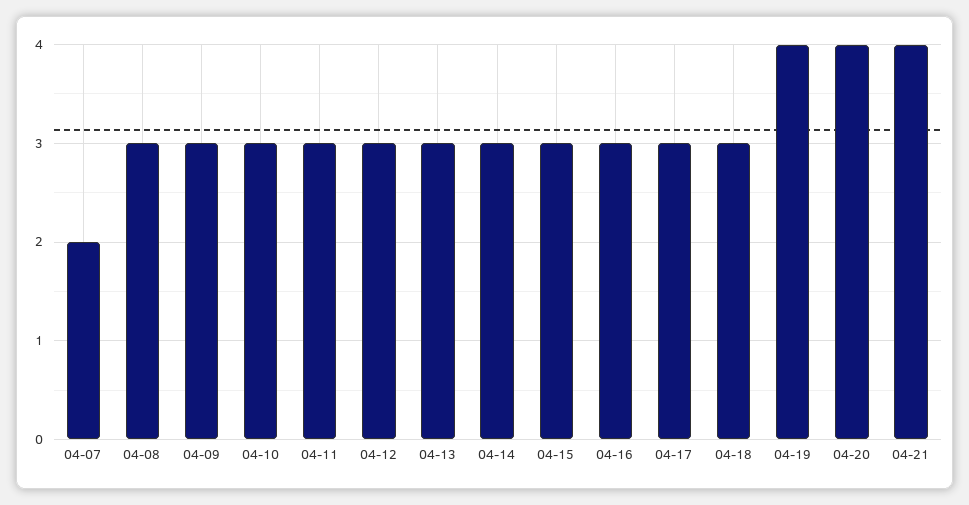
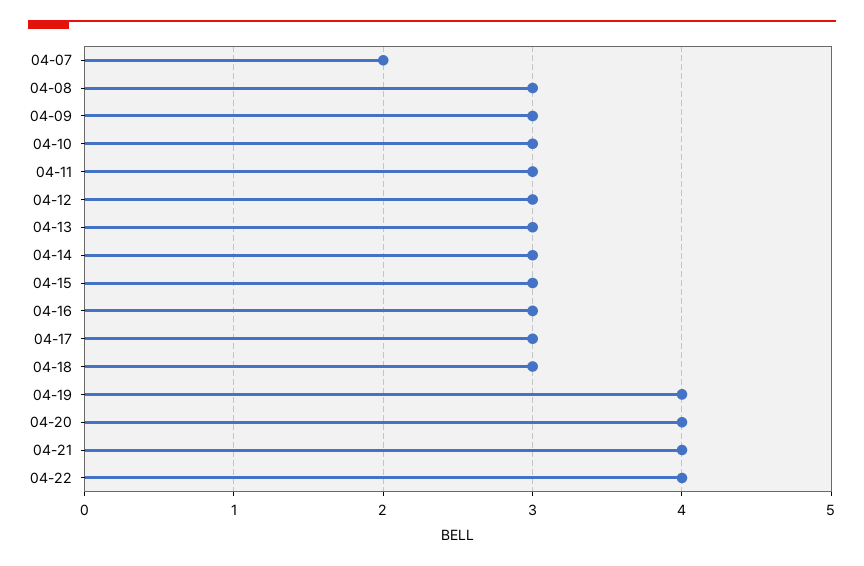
04-22: none -> 4

